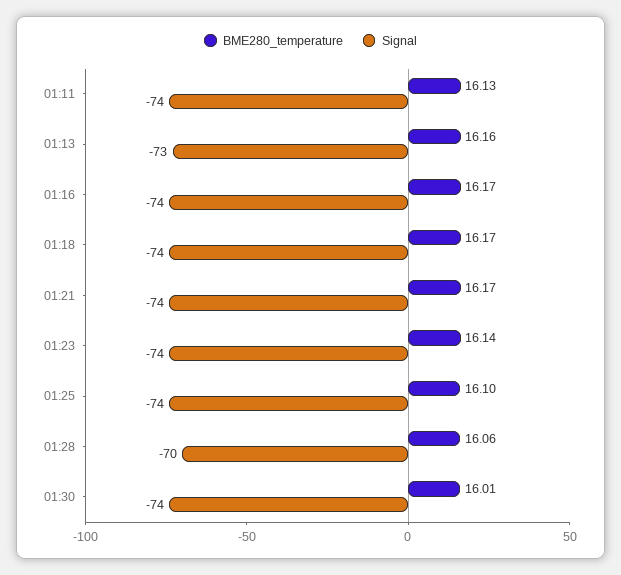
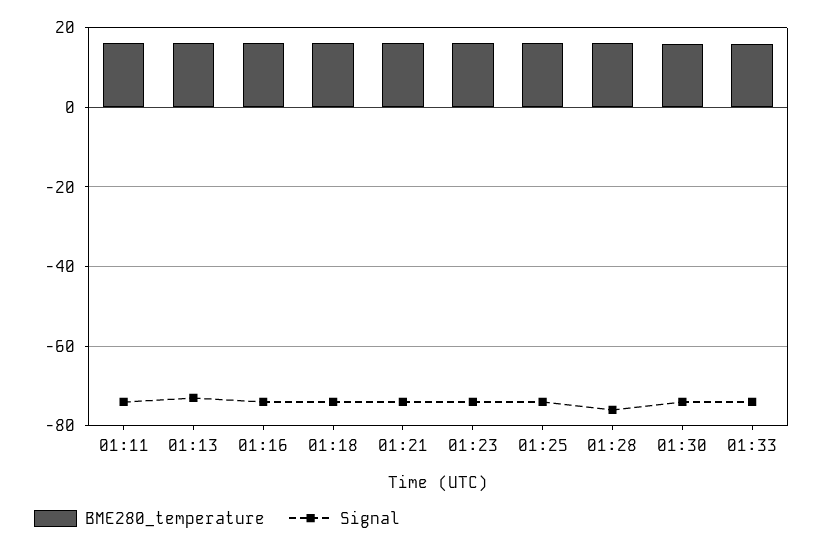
Signal, 01:28: -70 -> -76
BME280_temperature, 01:33: none -> 16
Signal, 01:33: none -> -74

